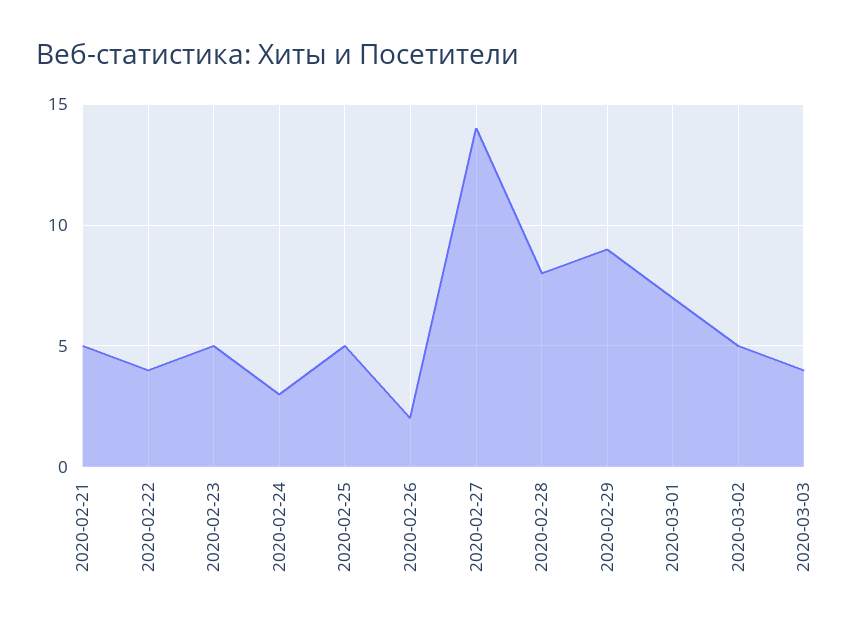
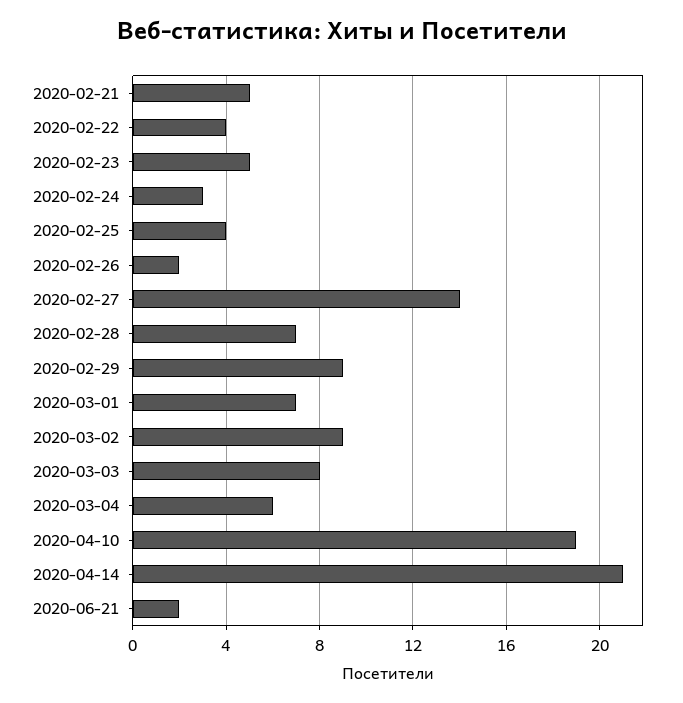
2020-02-25: 5 -> 4
2020-02-28: 8 -> 7
2020-03-02: 5 -> 9
2020-03-03: 4 -> 8
2020-03-04: none -> 6
2020-04-10: none -> 19
2020-04-14: none -> 21
2020-06-21: none -> 2

